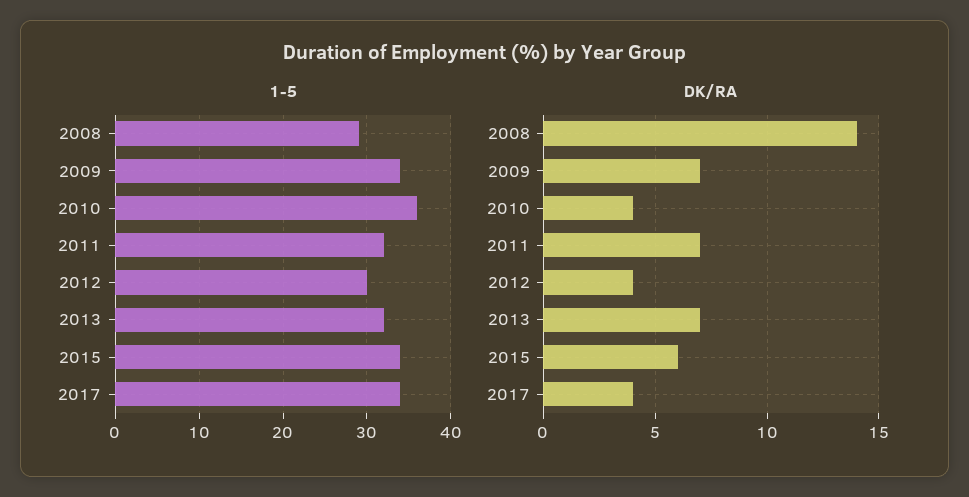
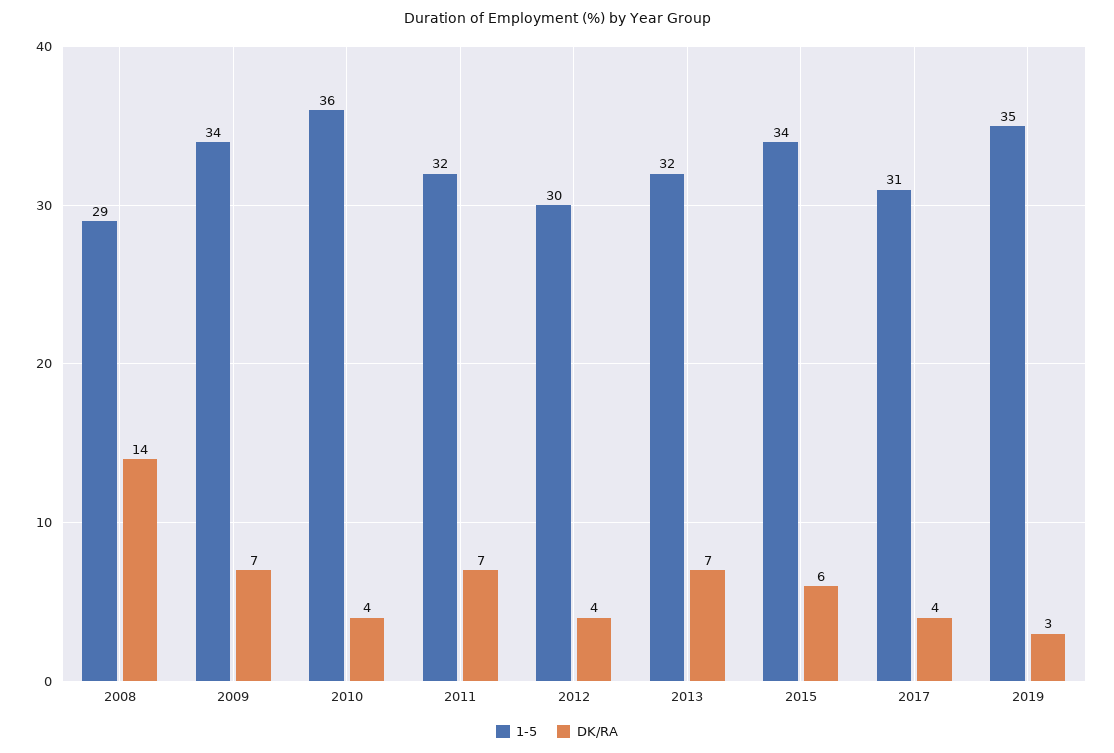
1-5, 2017: 34 -> 31
1-5, 2019: none -> 35
DK/RA, 2019: none -> 3

